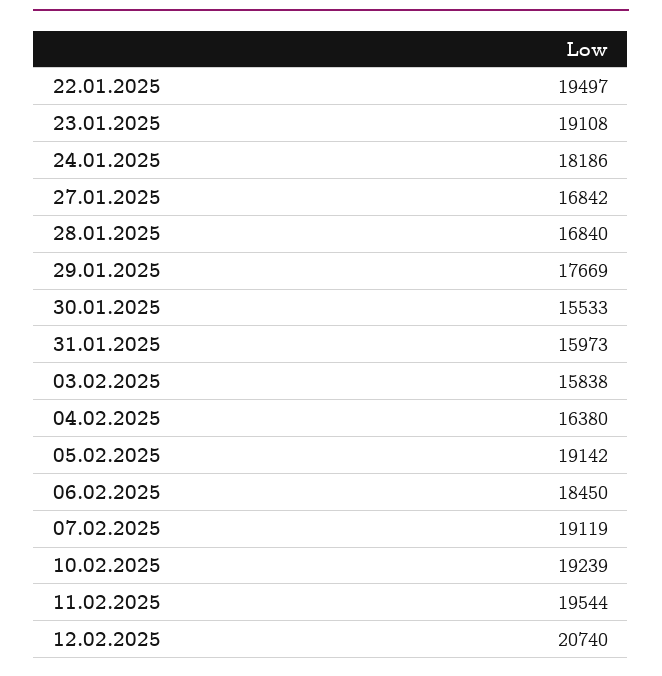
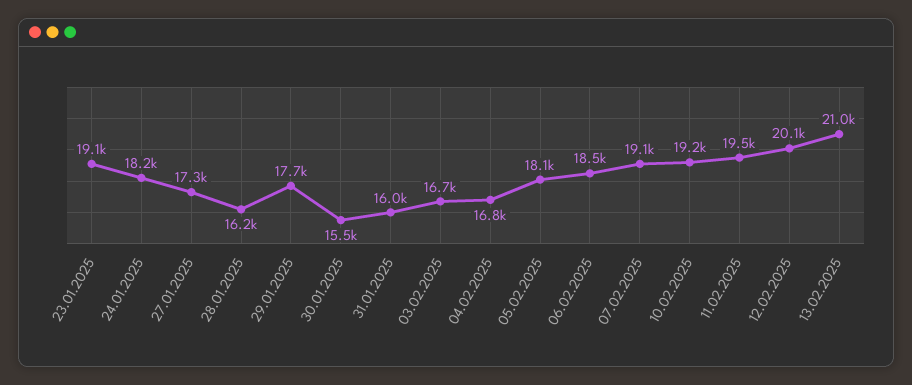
22.01.2025: 19497 -> none
27.01.2025: 16842 -> 17300
28.01.2025: 16840 -> 16200
03.02.2025: 15838 -> 16700
04.02.2025: 16380 -> 16800
05.02.2025: 19142 -> 18100
12.02.2025: 20740 -> 20100
13.02.2025: none -> 21000

